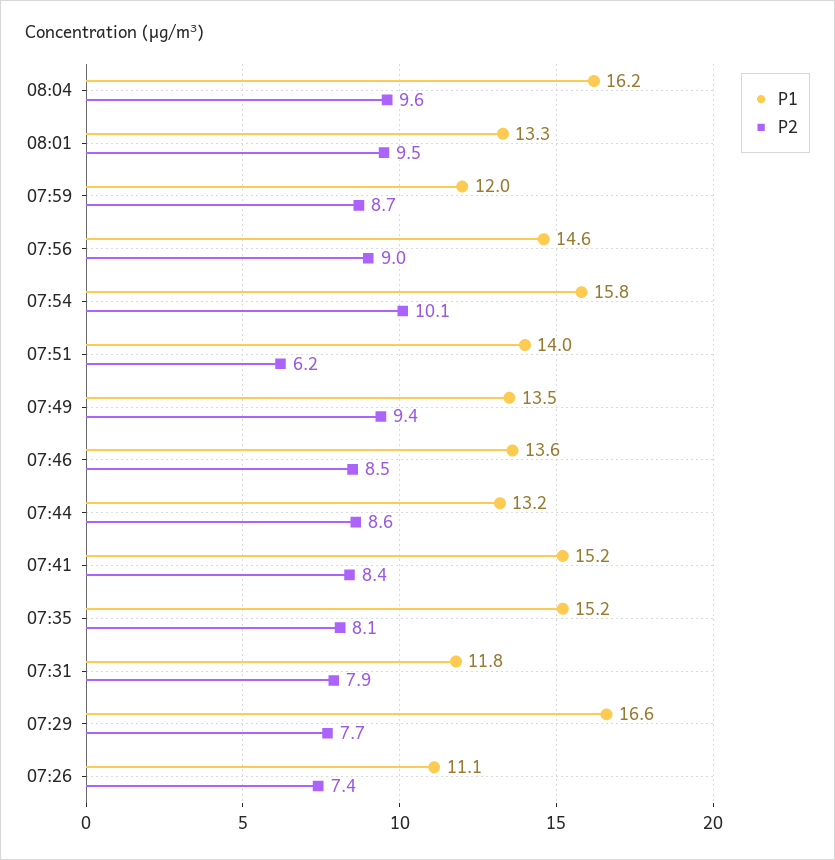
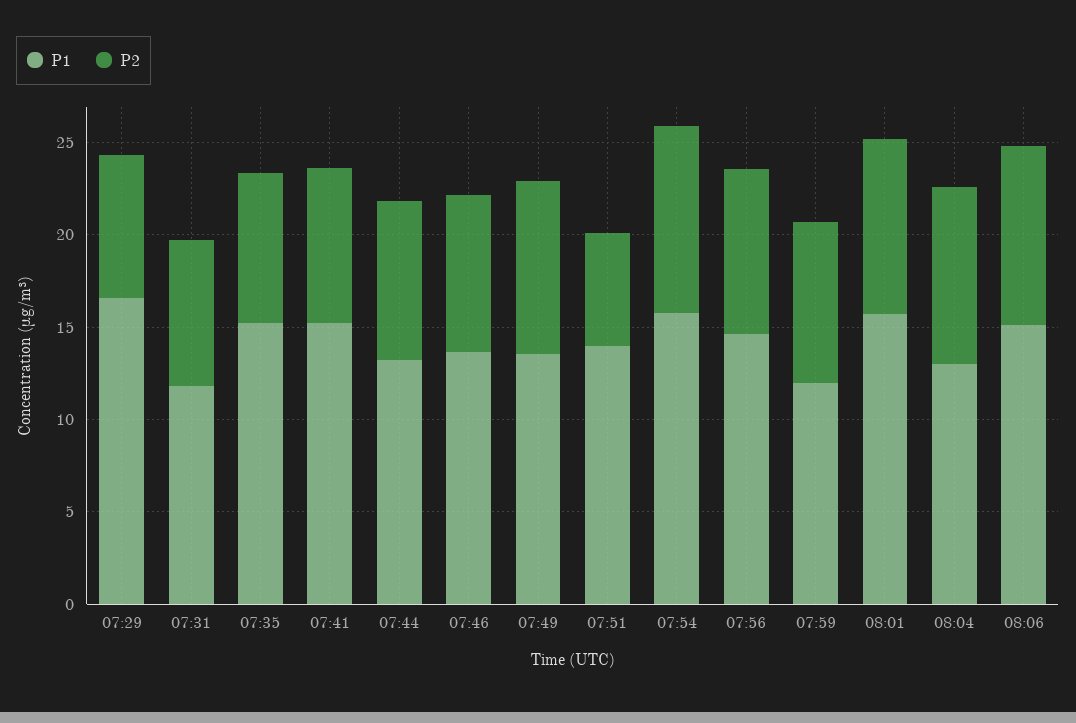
P1, 08:04: 16.2 -> 13
P1, 08:01: 13.3 -> 16
P1, 07:26: 11.1 -> none
P2, 07:26: 7.4 -> none
P1, 08:06: none -> 15
P2, 08:06: none -> 10

